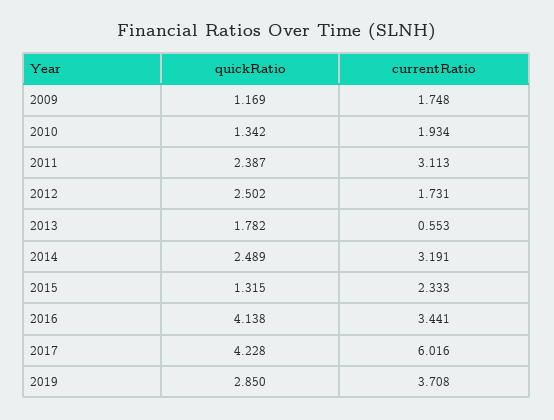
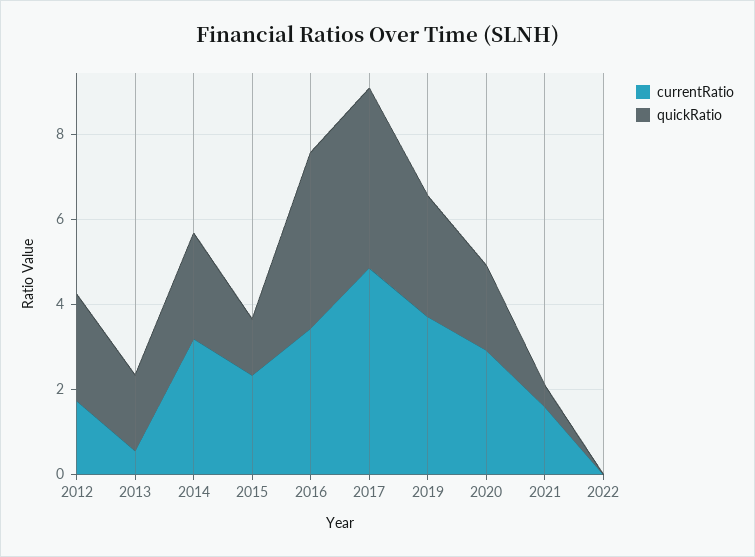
quickRatio, 2009: 1.169 -> none
currentRatio, 2009: 1.748 -> none
quickRatio, 2010: 1.342 -> none
currentRatio, 2010: 1.934 -> none
quickRatio, 2011: 2.387 -> none
currentRatio, 2011: 3.113 -> none
currentRatio, 2017: 6.016 -> 5
currentRatio, 2020: none -> 3
quickRatio, 2020: none -> 2
currentRatio, 2021: none -> 1.5
quickRatio, 2021: none -> 0.5
currentRatio, 2022: none -> 0
quickRatio, 2022: none -> 0

